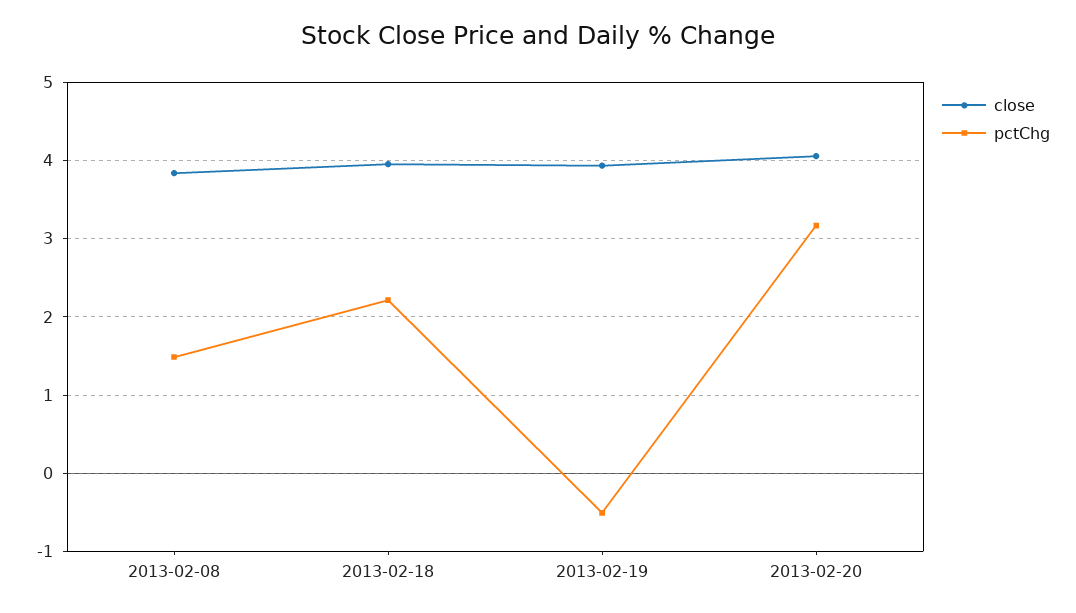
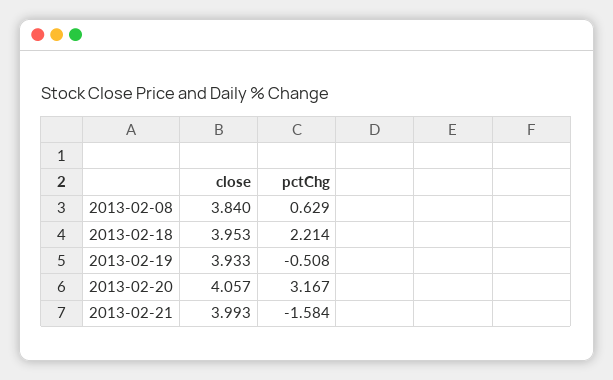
pctChg, 2013-02-08: 1.5 -> 0.629
close, 2013-02-21: none -> 3.993
pctChg, 2013-02-21: none -> -1.584

